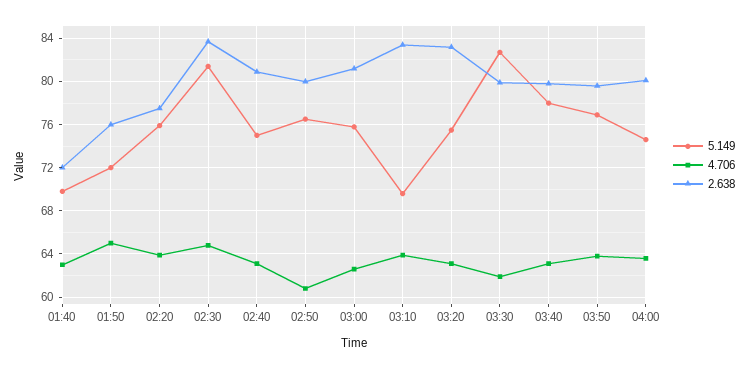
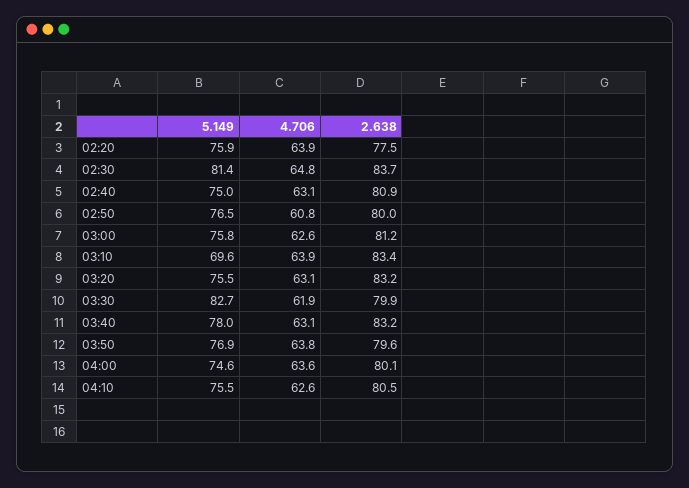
5.149, 01:40: 70 -> none
4.706, 01:40: 63 -> none
2.638, 01:40: 72 -> none
5.149, 01:50: 72 -> none
4.706, 01:50: 65 -> none
2.638, 01:50: 76 -> none
2.638, 03:40: 80 -> 83.2
5.149, 04:10: none -> 75.5
4.706, 04:10: none -> 62.6
2.638, 04:10: none -> 80.5

